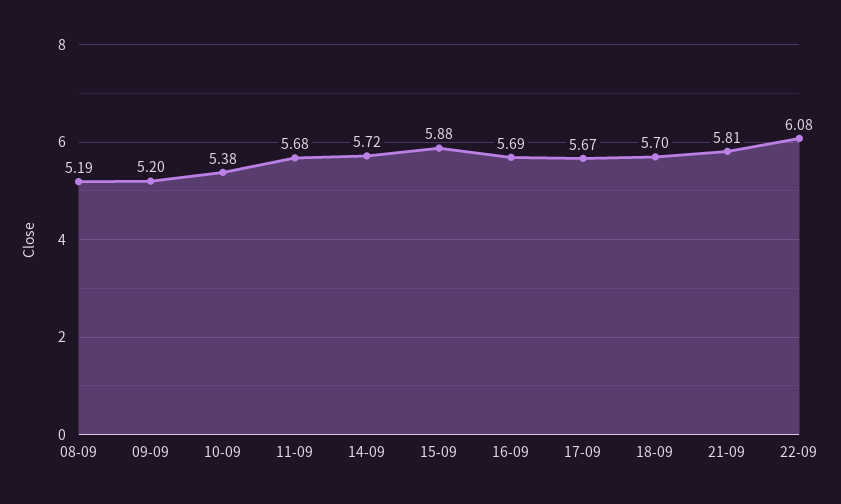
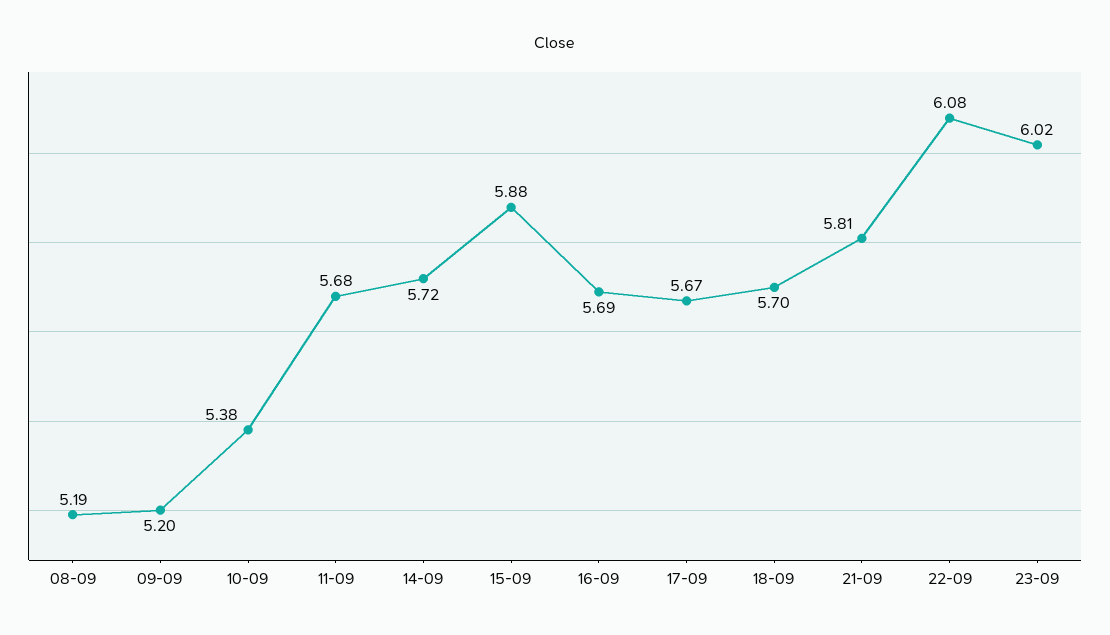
23-09: none -> 6.02

